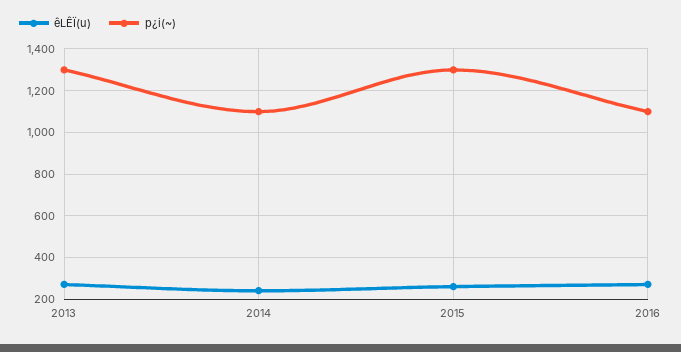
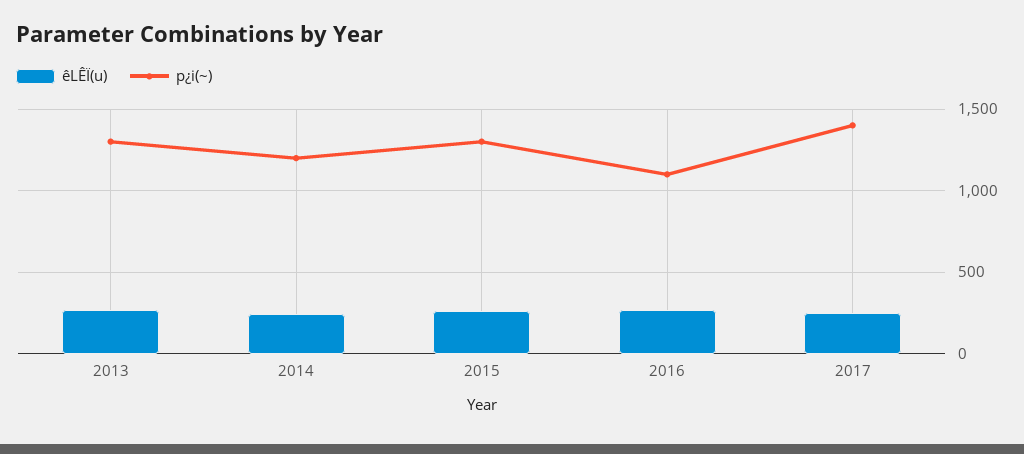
p¿i(~), 2014: 1100 -> 1200
êLÊÏ(u), 2017: none -> 250
p¿i(~), 2017: none -> 1400

